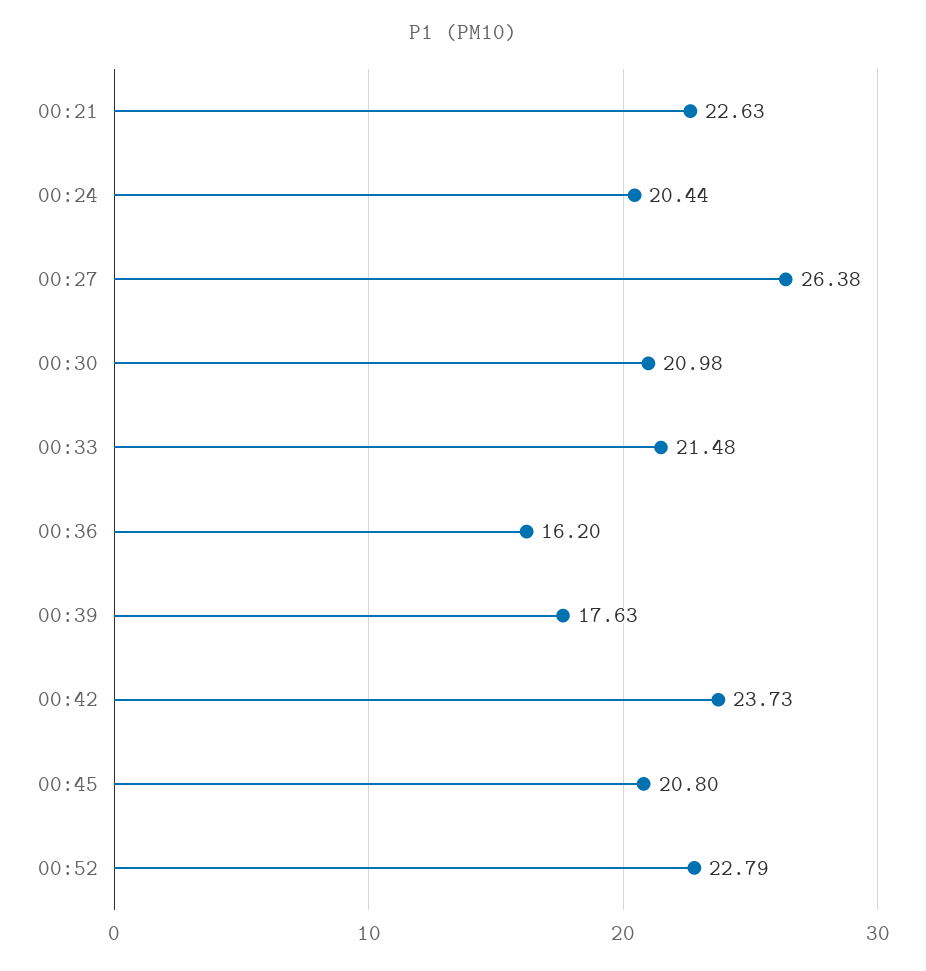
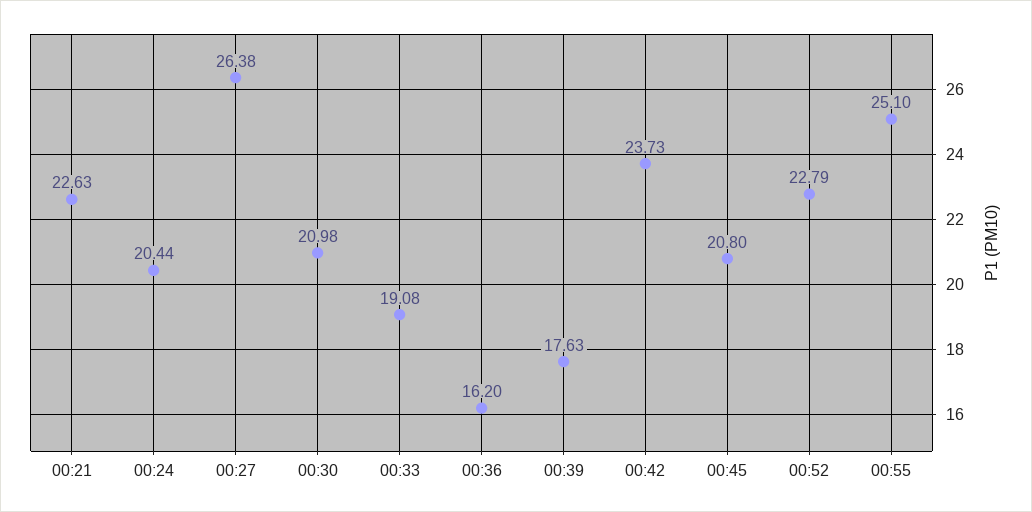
00:33: 21.48 -> 19.08
00:55: none -> 25.1

